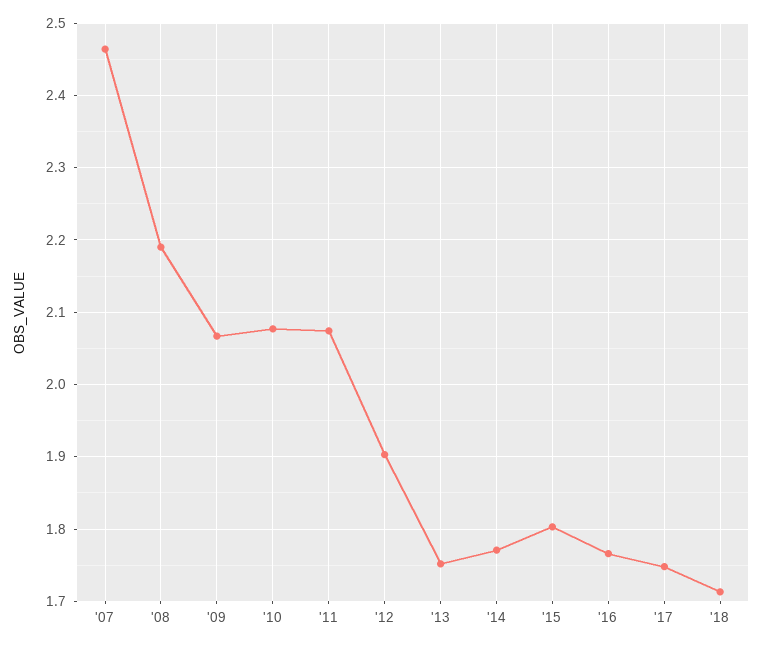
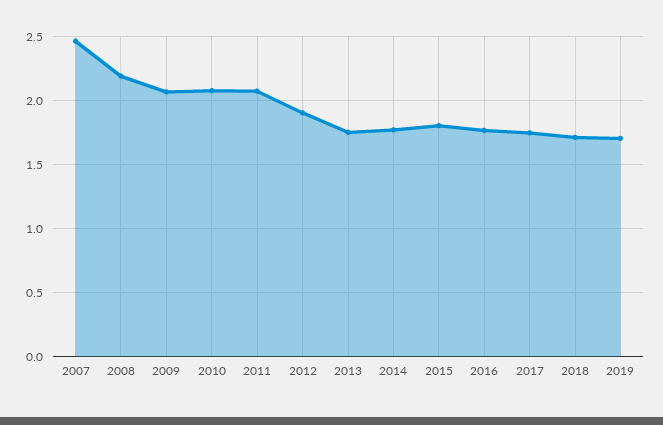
2019: none -> 1.7

